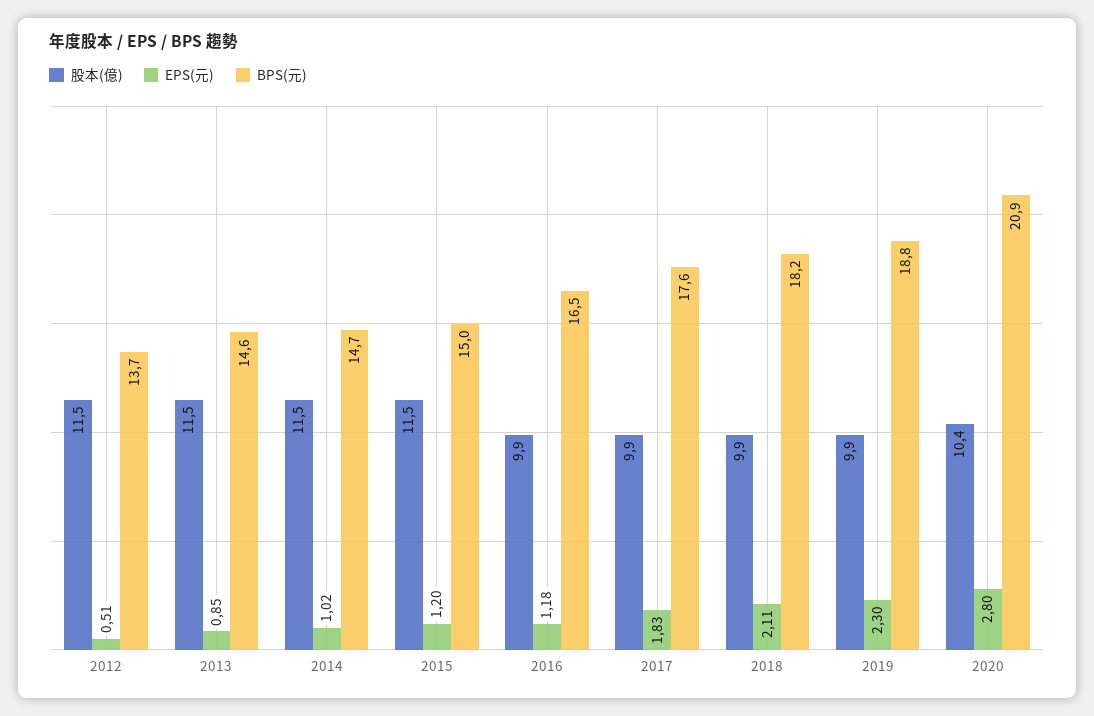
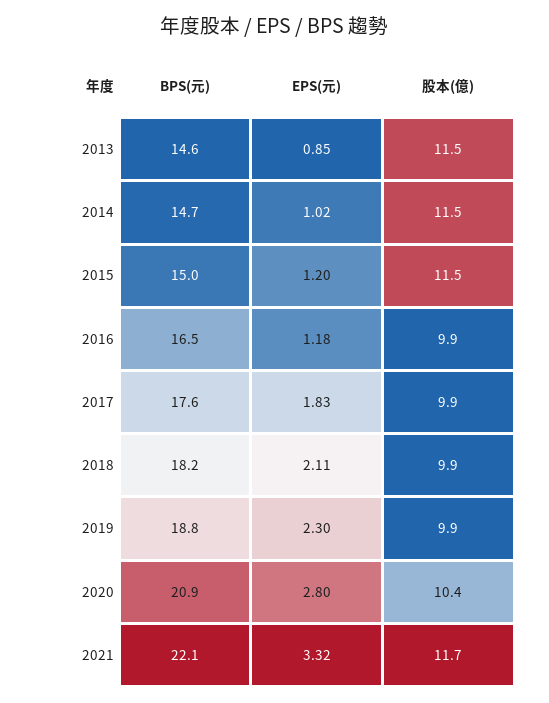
股本(億), 2012: 11.5 -> none
EPS(元), 2012: 0.51 -> none
BPS(元), 2012: 13.7 -> none
BPS(元), 2021: none -> 22.1
EPS(元), 2021: none -> 3.32
股本(億), 2021: none -> 11.7

